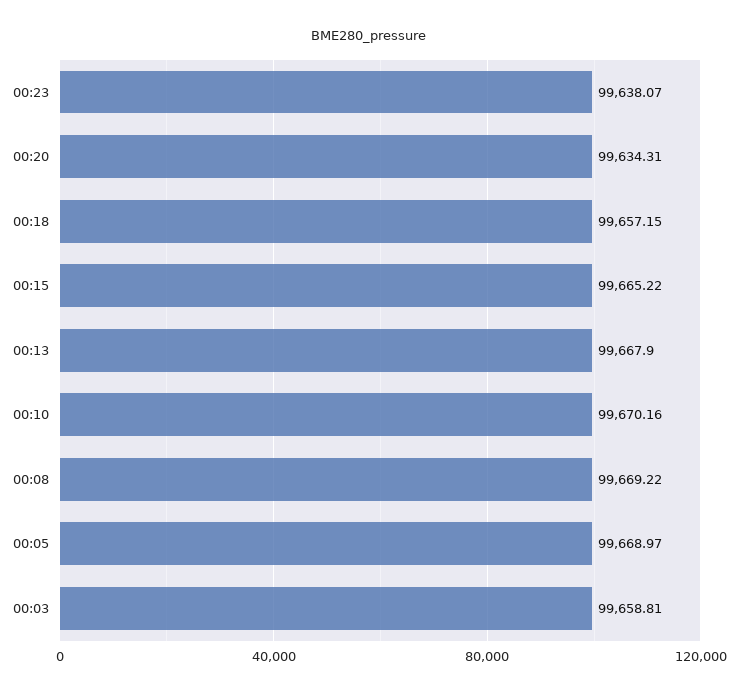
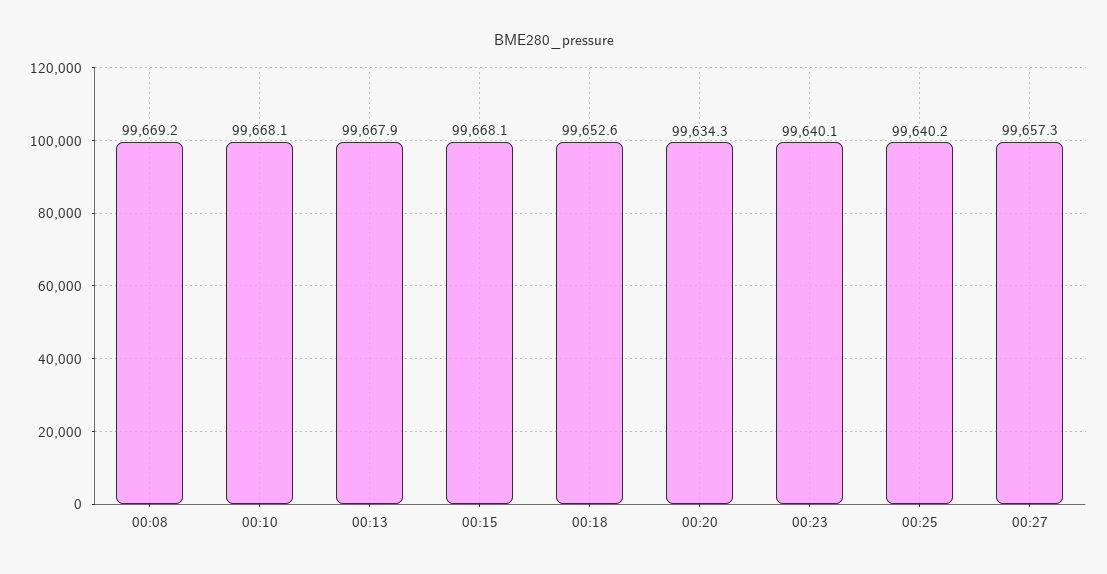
00:23: 99638.07 -> 99640.1
00:18: 99657.15 -> 99652.6
00:15: 99665.22 -> 99668.1
00:10: 99670.16 -> 99668.1
00:05: 99668.97 -> none
00:03: 99658.81 -> none
00:25: none -> 99640.2
00:27: none -> 99657.3

